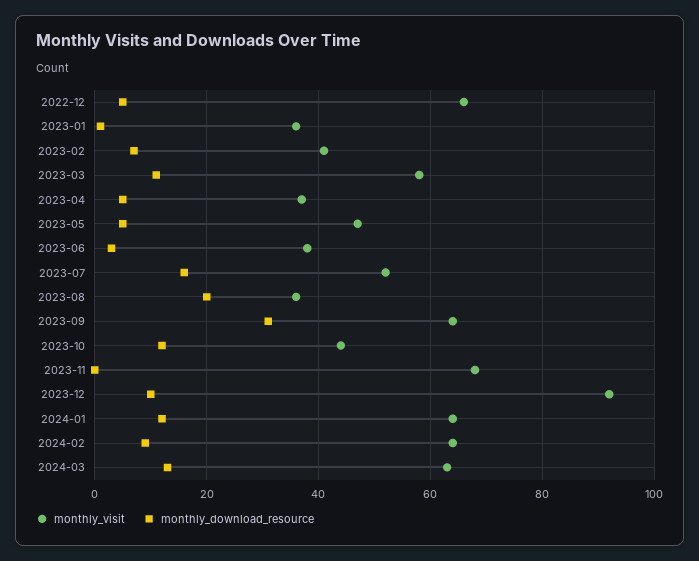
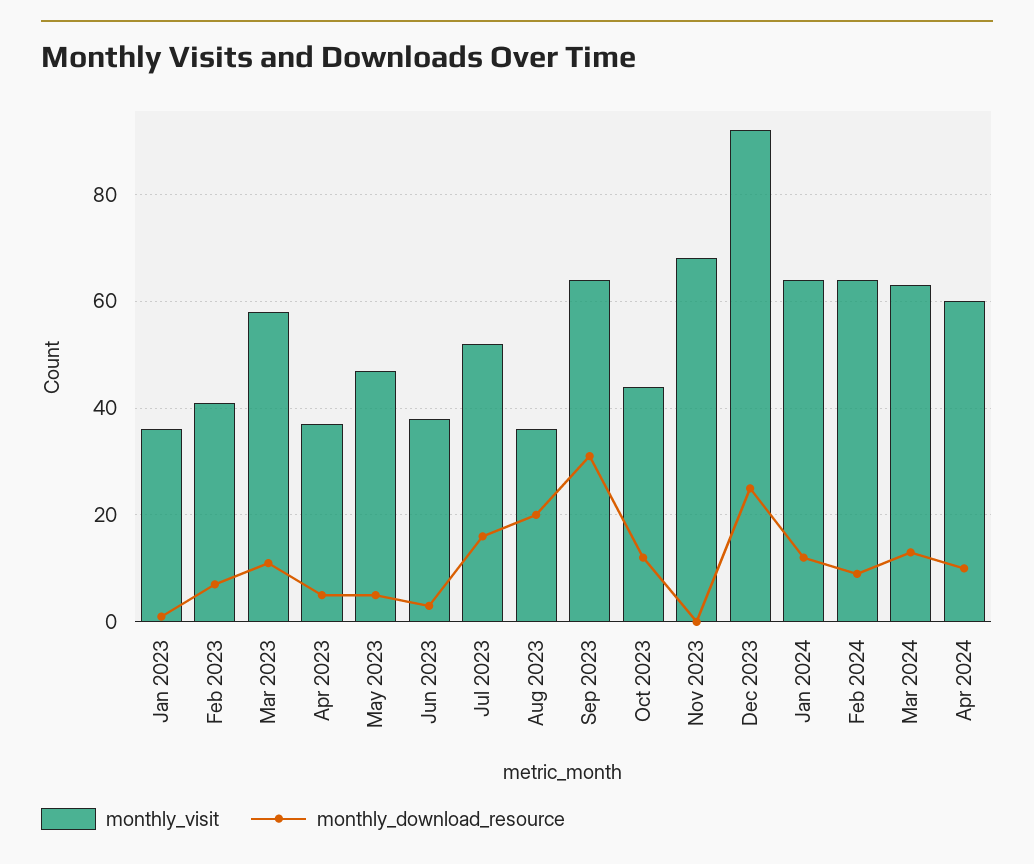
monthly_visit, 2022-12: 65 -> none
monthly_download_resource, 2022-12: 5 -> none
monthly_download_resource, 2023-12: 10 -> 25
monthly_visit, Apr 2024: none -> 60
monthly_download_resource, Apr 2024: none -> 10

